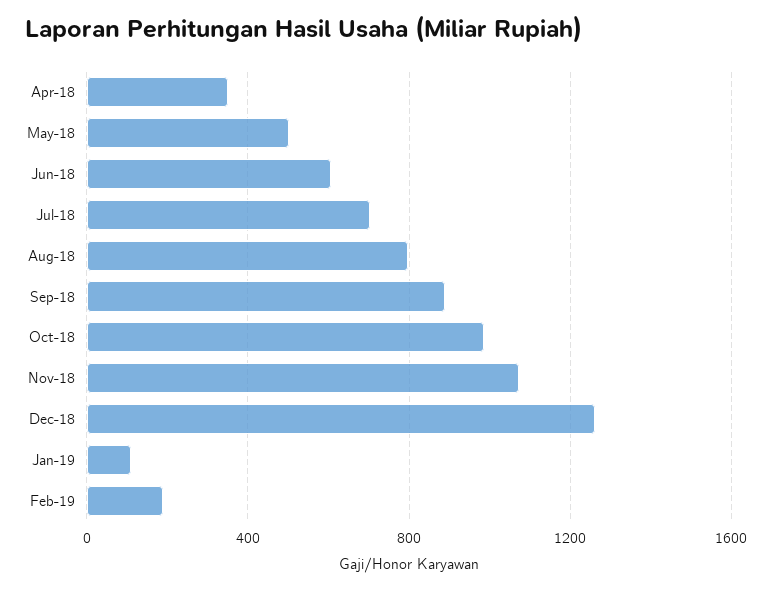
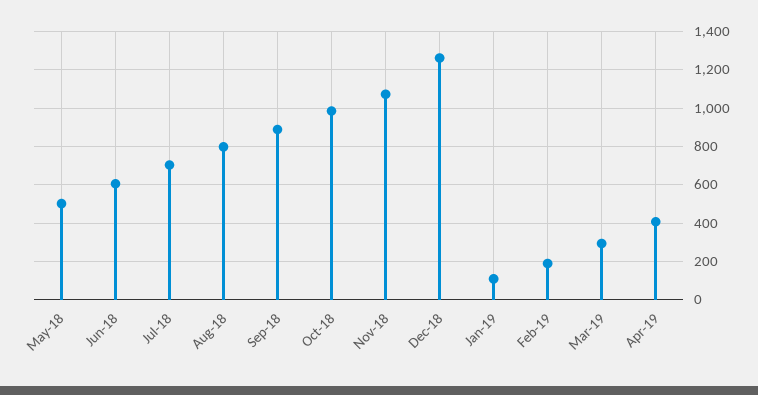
Apr-18: 350 -> none
Mar-19: none -> 300
Apr-19: none -> 400

